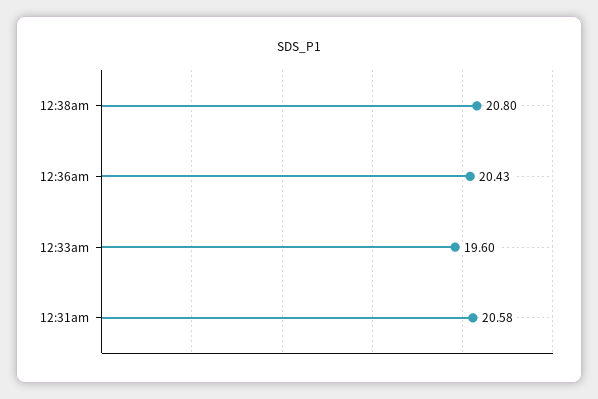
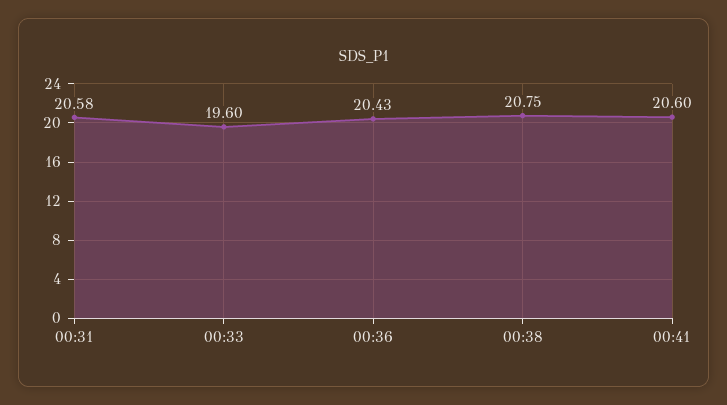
12:38am: 20.8 -> 20.75
00:41: none -> 20.6

